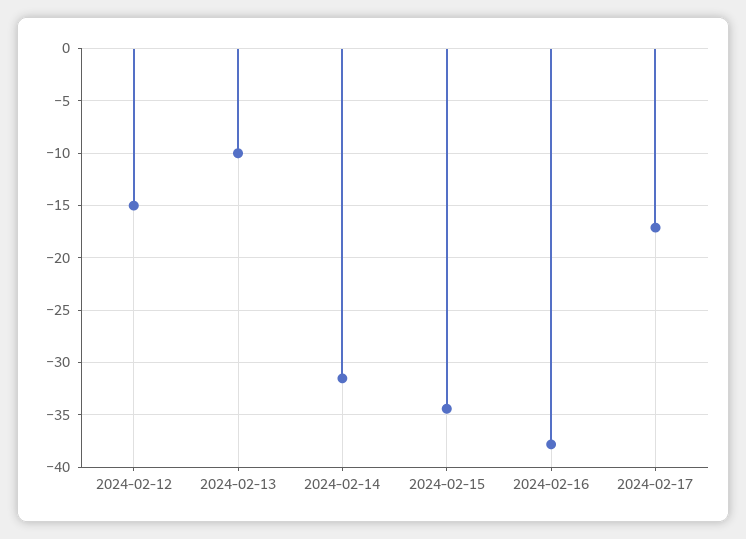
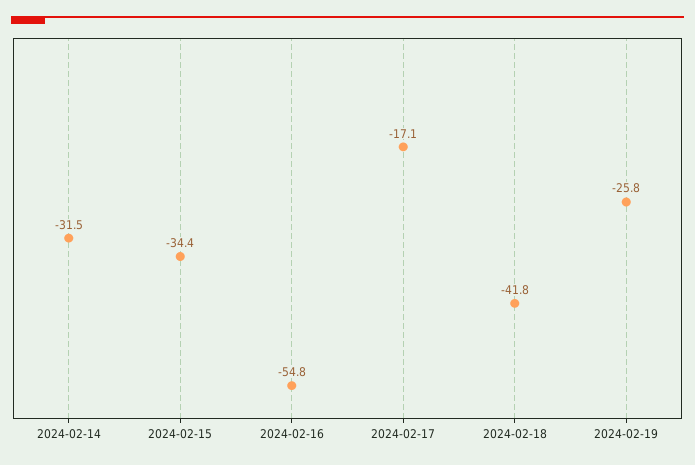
2024-02-12: -15 -> none
2024-02-13: -10 -> none
2024-02-16: -38 -> -54.8
2024-02-18: none -> -41.8
2024-02-19: none -> -25.8

